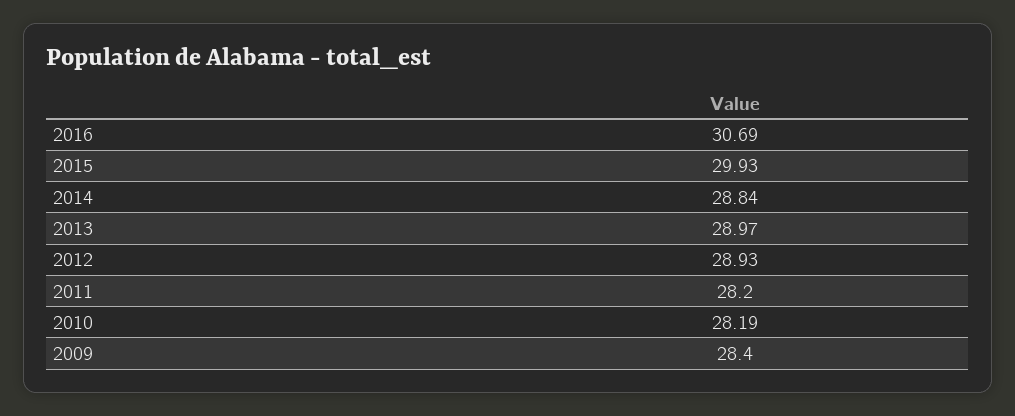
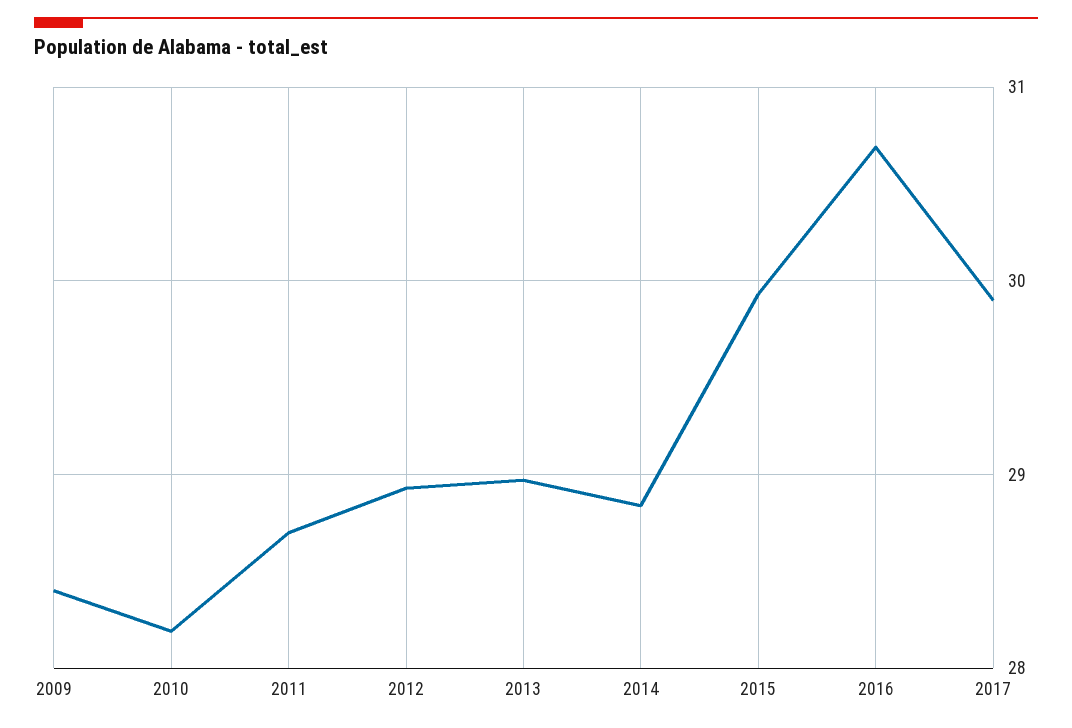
2011: 28.2 -> 28.7
2017: none -> 29.9

